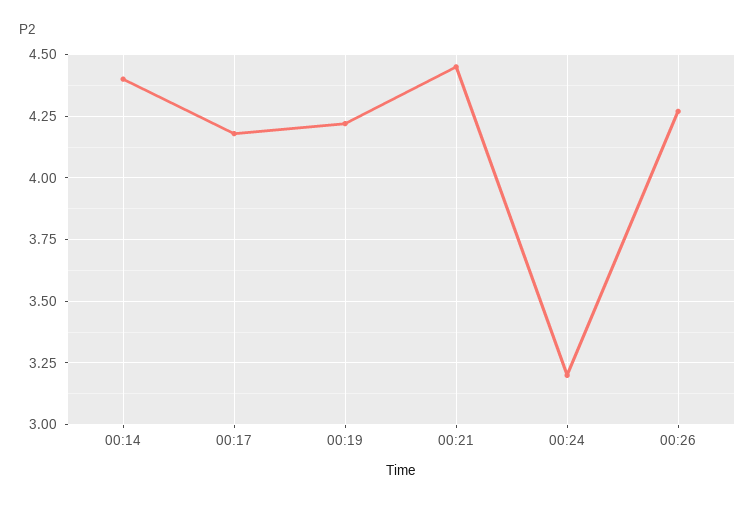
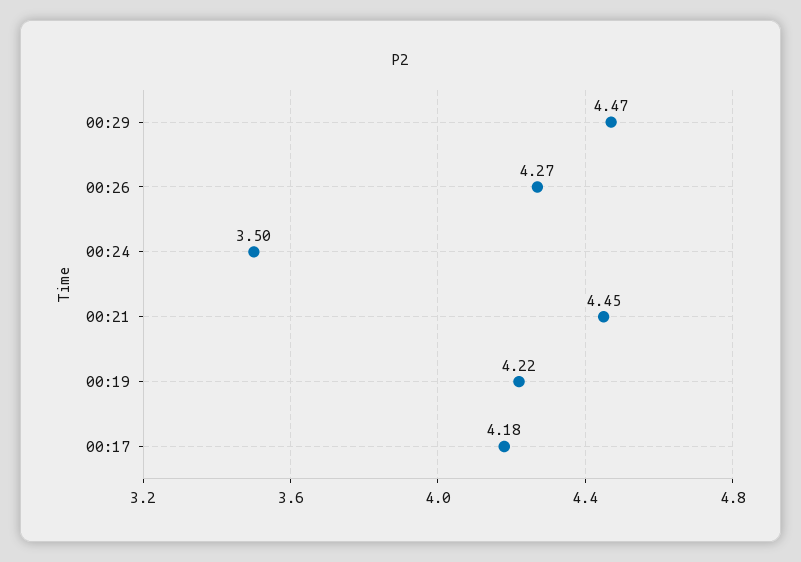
00:14: 4.4 -> none
00:24: 3.2 -> 3.5
00:29: none -> 4.47

